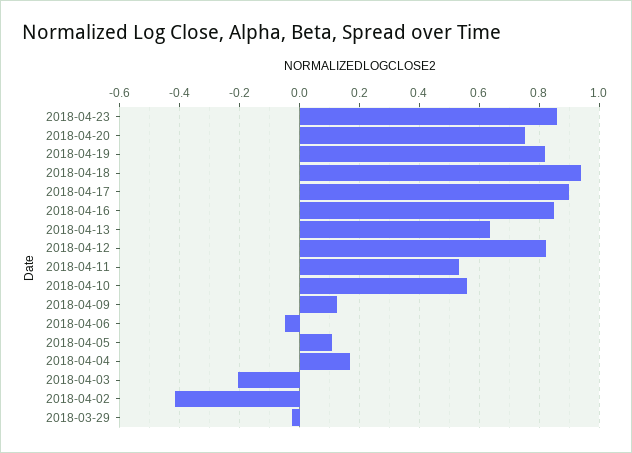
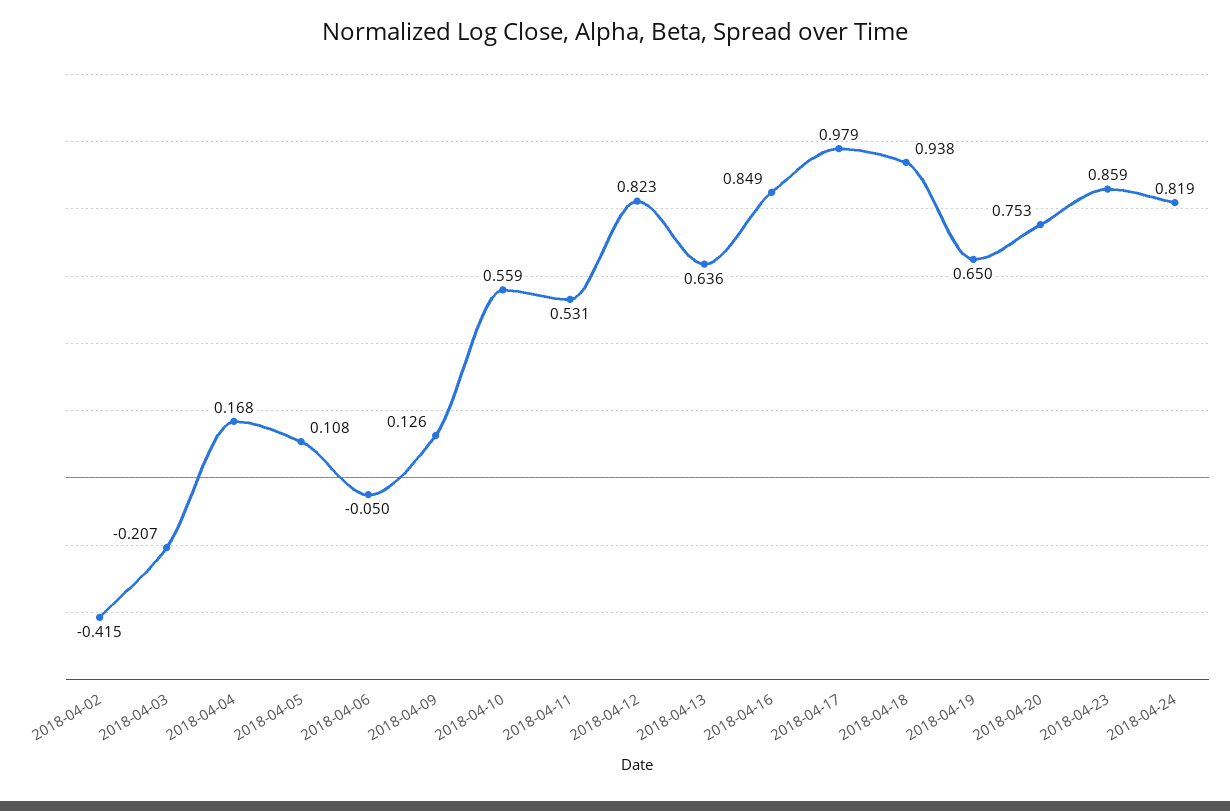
2018-04-19: 0.825 -> 0.65
2018-04-17: 0.9 -> 0.979
2018-03-29: -0.025 -> none
2018-04-24: none -> 0.819

